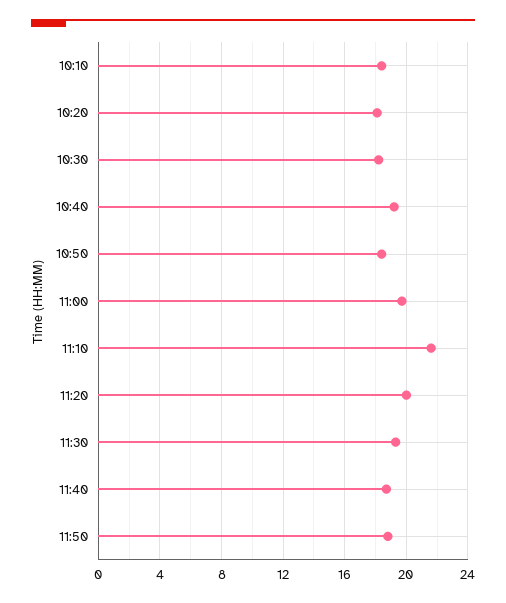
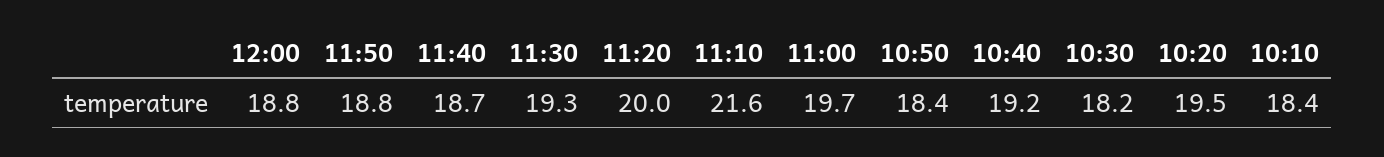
10:20: 18 -> 19.5
12:00: none -> 18.8

